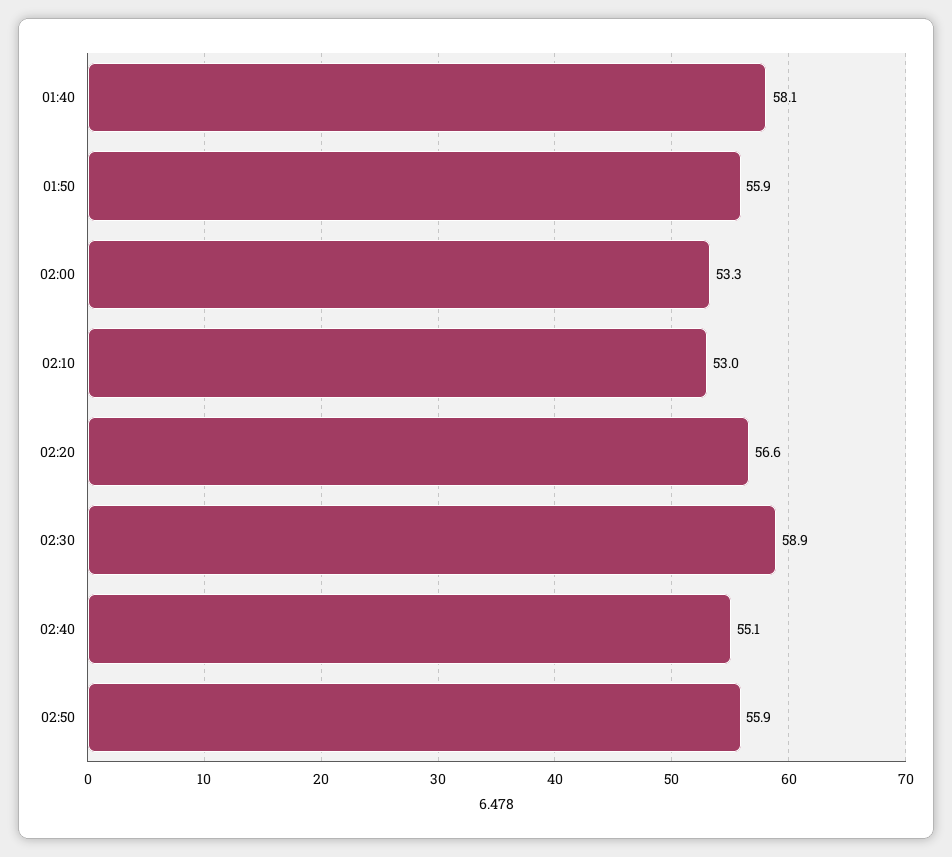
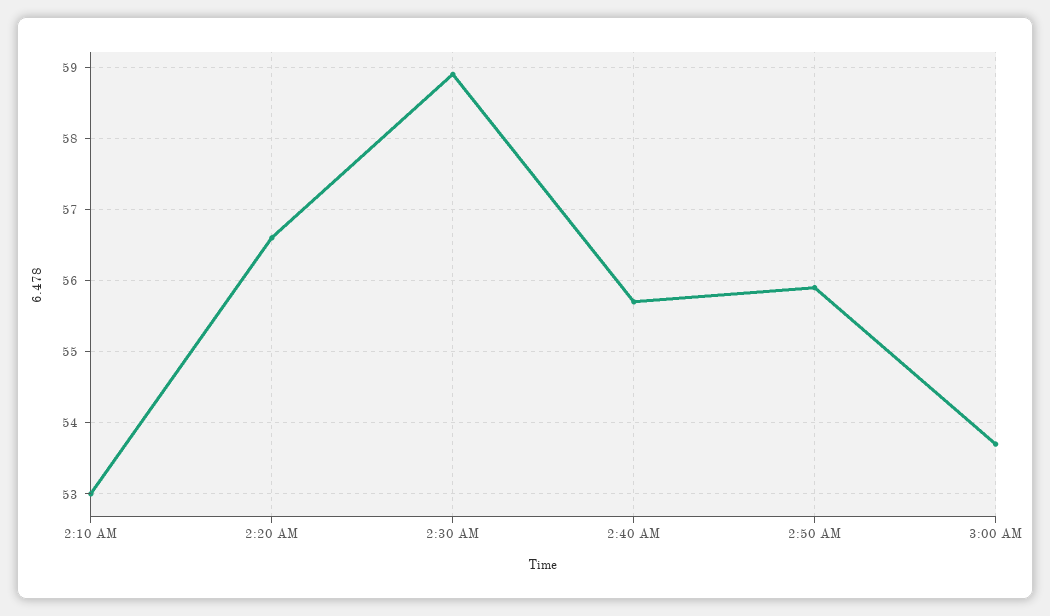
01:40: 58.1 -> none
01:50: 55.9 -> none
02:00: 53.3 -> none
02:40: 55.1 -> 55.7
3:00 AM: none -> 53.7

